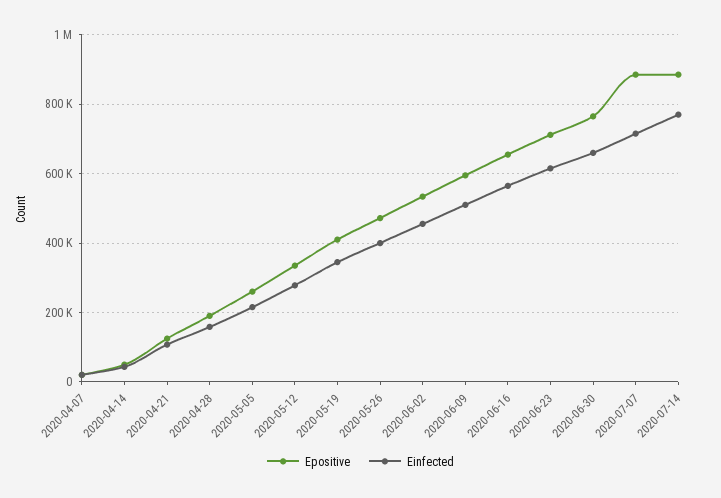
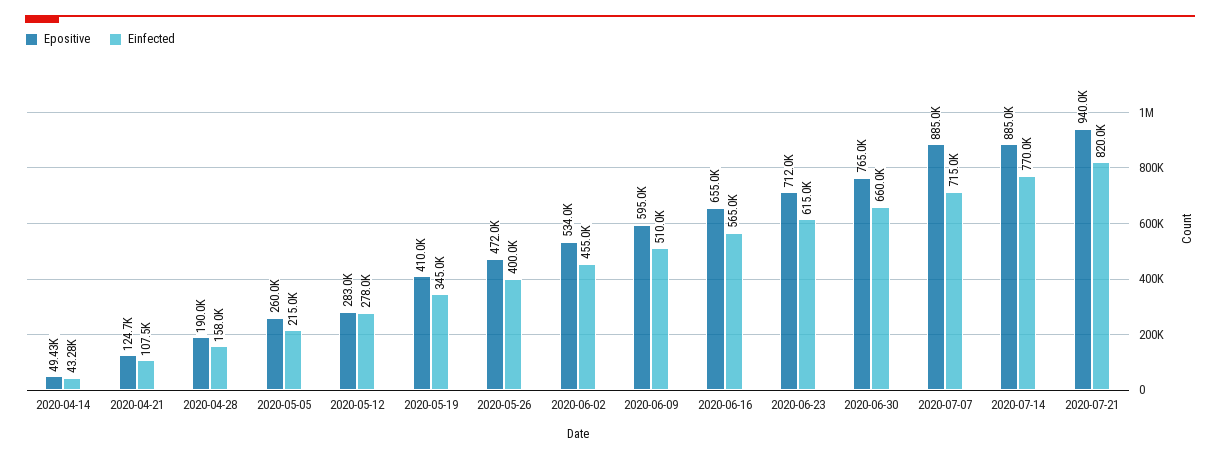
Epositive, 2020-04-07: 20000 -> none
Einfected, 2020-04-07: 20000 -> none
Epositive, 2020-05-12: 340000 -> 283000
Epositive, 2020-07-21: none -> 940000
Einfected, 2020-07-21: none -> 820000

